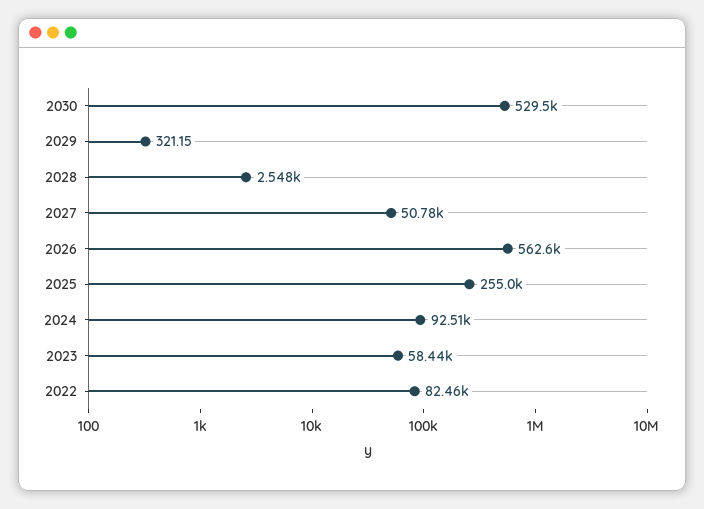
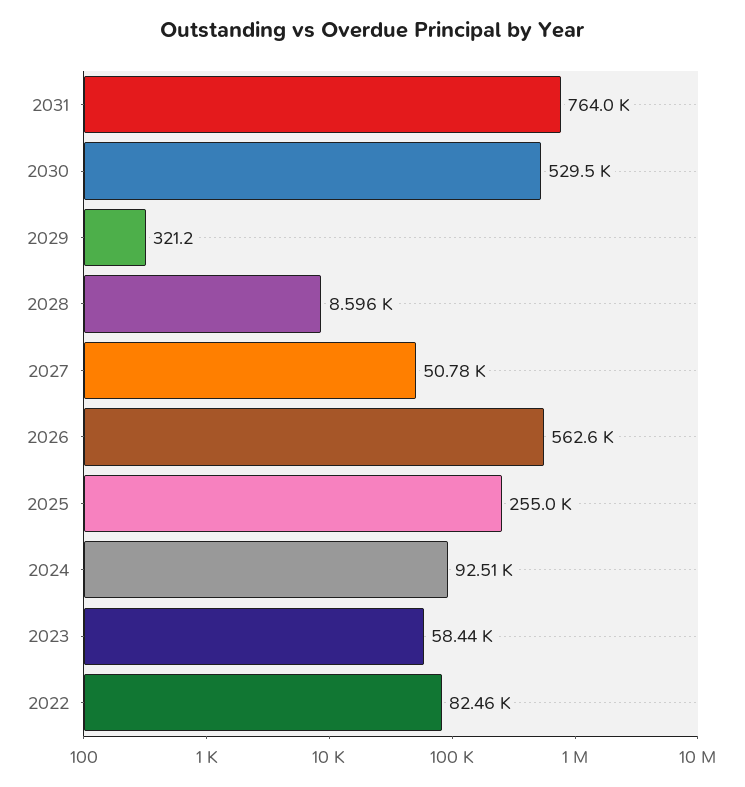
2028: 2548 -> 8596
2031: none -> 764000

